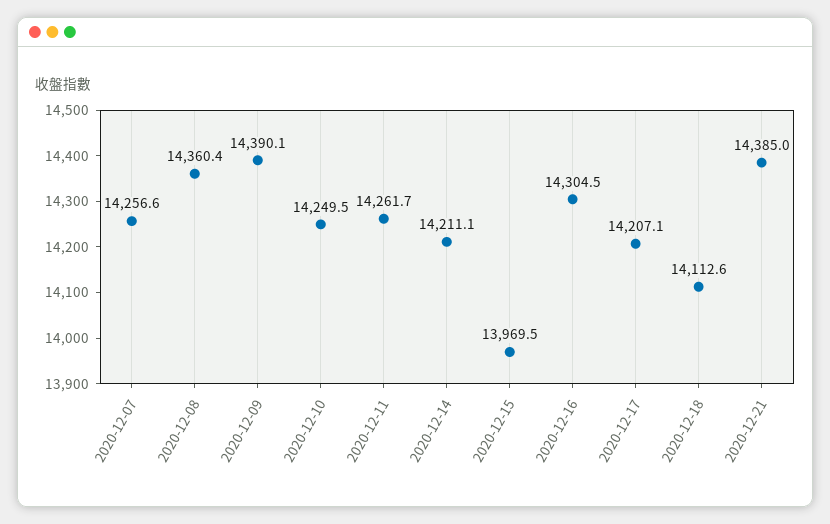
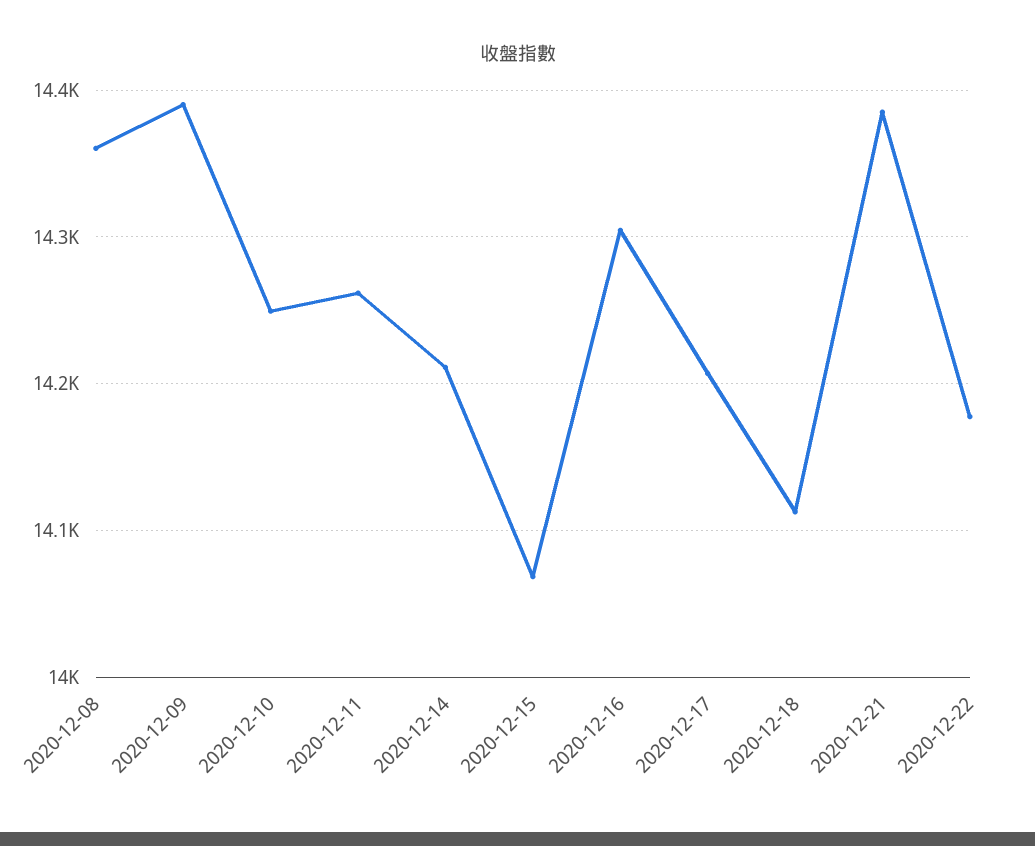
2020-12-07: 14256.6 -> none
2020-12-15: 13969.5 -> 14070
2020-12-22: none -> 14180

